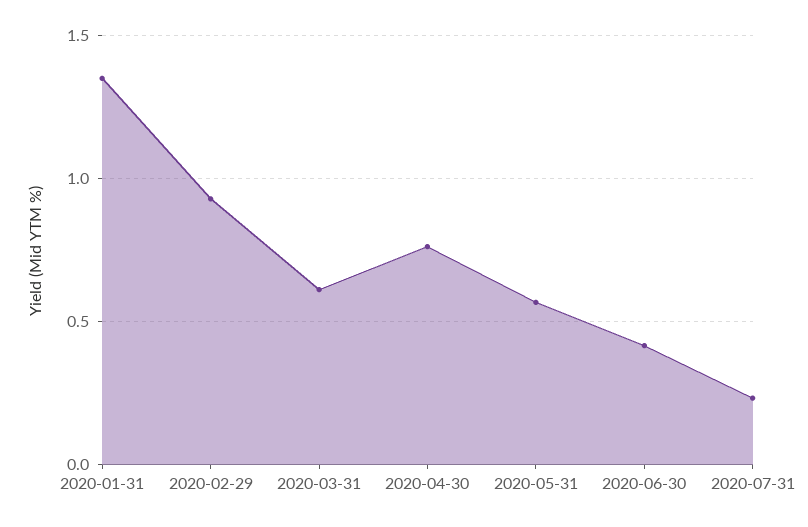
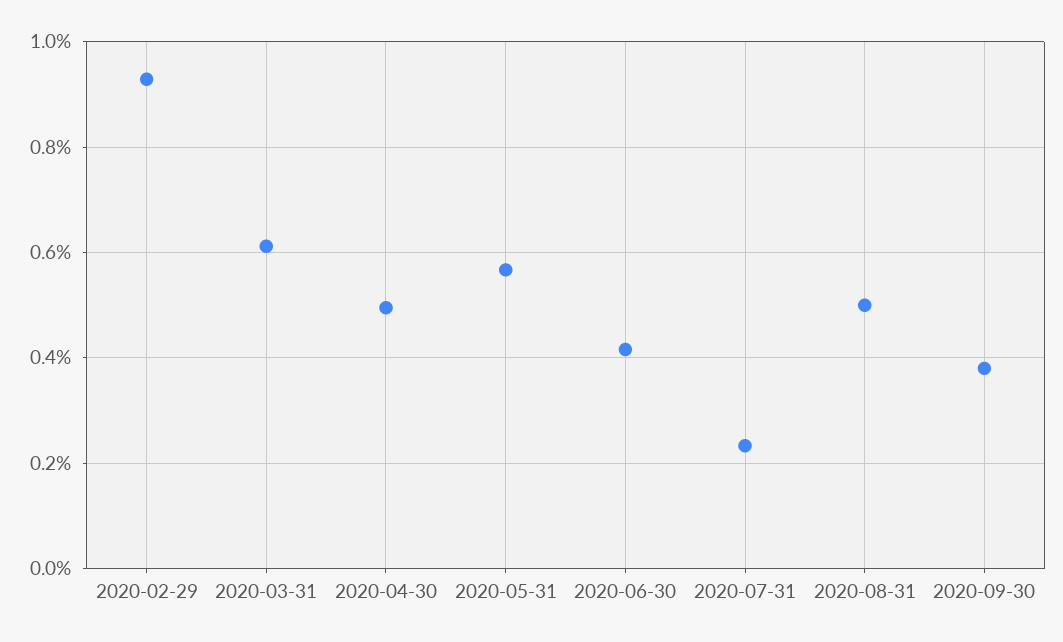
2020-01-31: 1.35 -> none
2020-04-30: 0.75 -> 0.5
2020-08-31: none -> 0.5
2020-09-30: none -> 0.38

